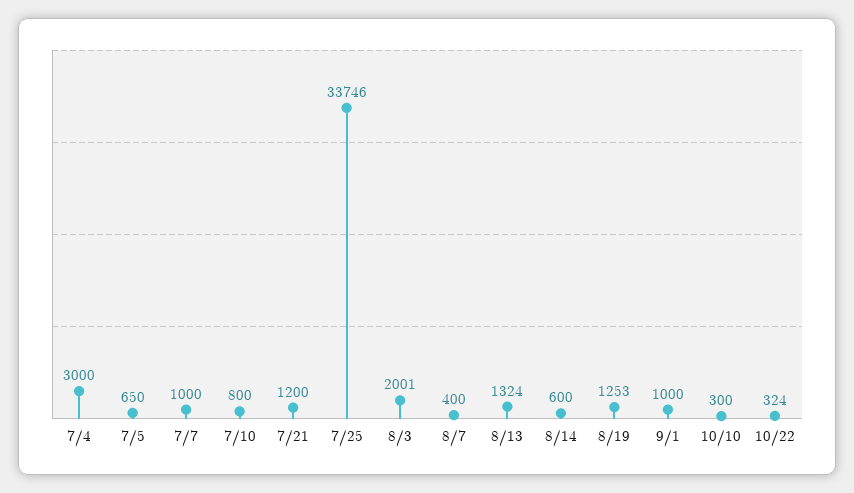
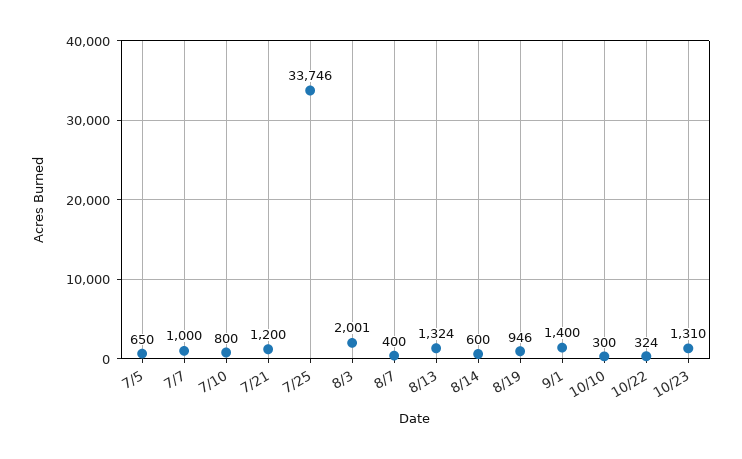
7/4: 3000 -> none
8/19: 1253 -> 946
9/1: 1000 -> 1400
10/23: none -> 1310

